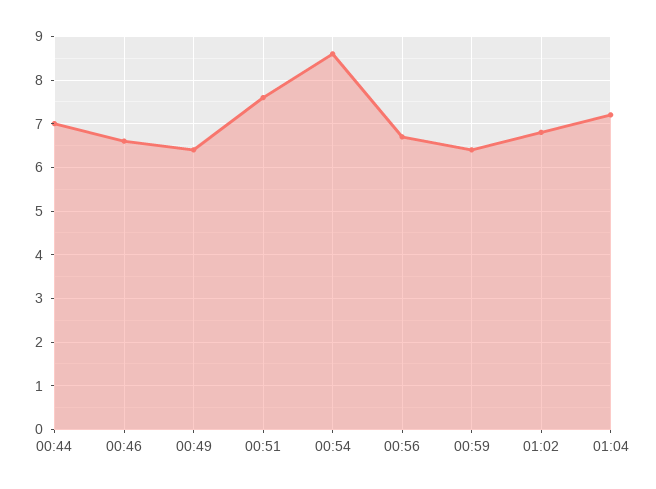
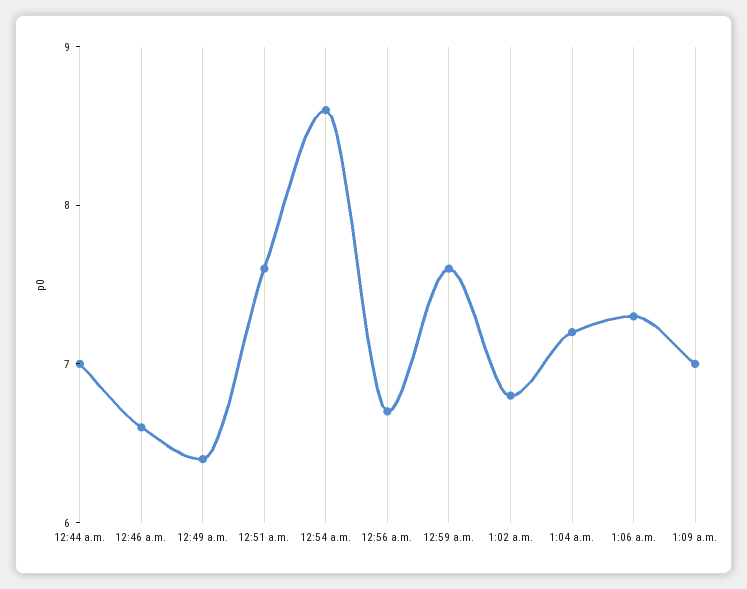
00:59: 6.5 -> 7.6
1:06 a.m.: none -> 7.3
1:09 a.m.: none -> 7

